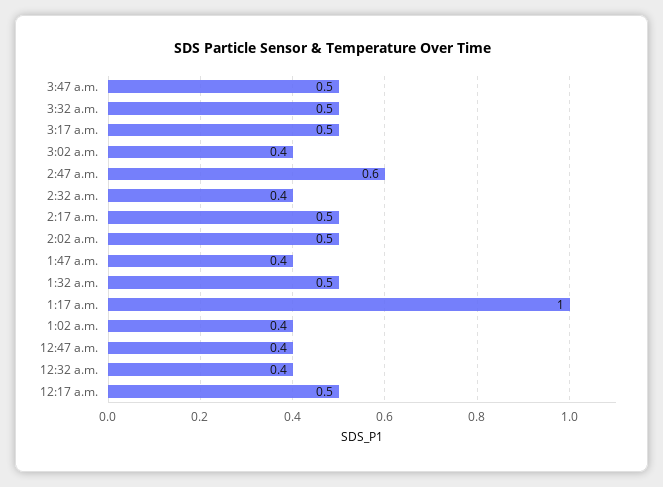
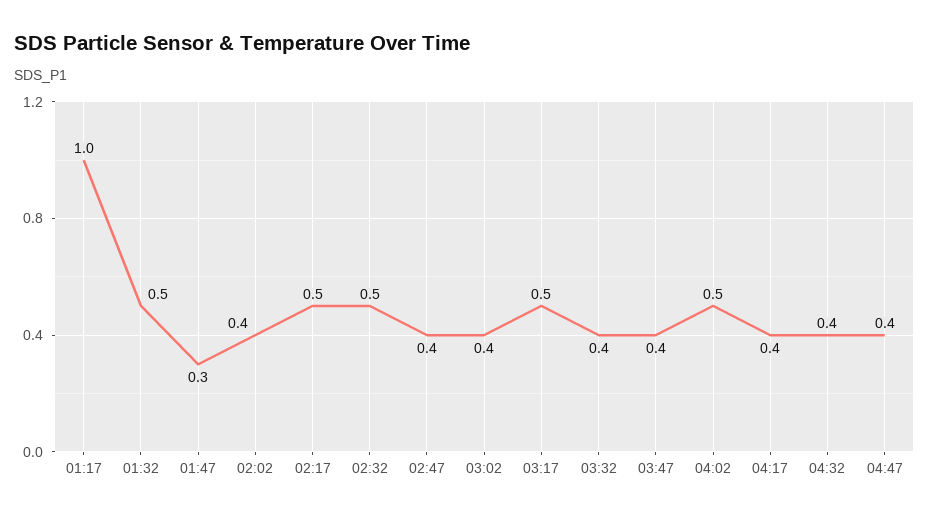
3:47 a.m.: 0.5 -> 0.4
3:32 a.m.: 0.5 -> 0.4
2:47 a.m.: 0.6 -> 0.4
2:32 a.m.: 0.4 -> 0.5
2:02 a.m.: 0.5 -> 0.4
1:47 a.m.: 0.4 -> 0.3
1:02 a.m.: 0.4 -> none
12:47 a.m.: 0.4 -> none
12:32 a.m.: 0.4 -> none
12:17 a.m.: 0.5 -> none
04:02: none -> 0.5
04:17: none -> 0.4
04:32: none -> 0.4
04:47: none -> 0.4

